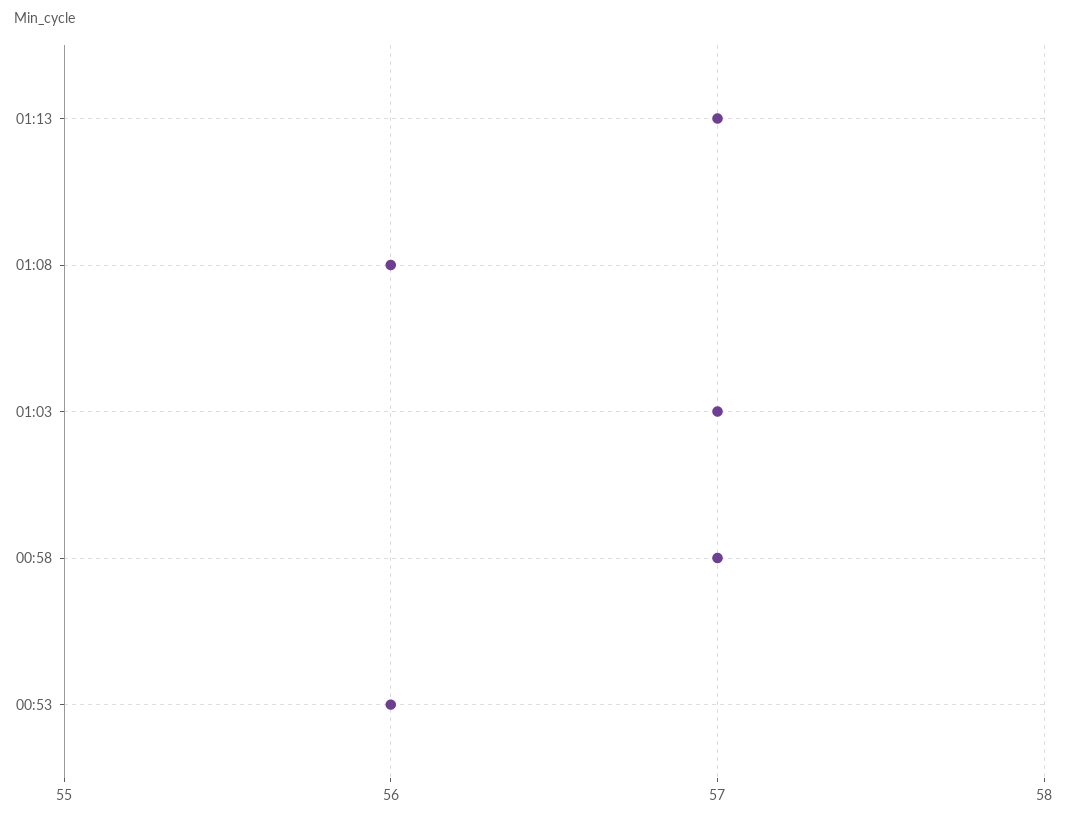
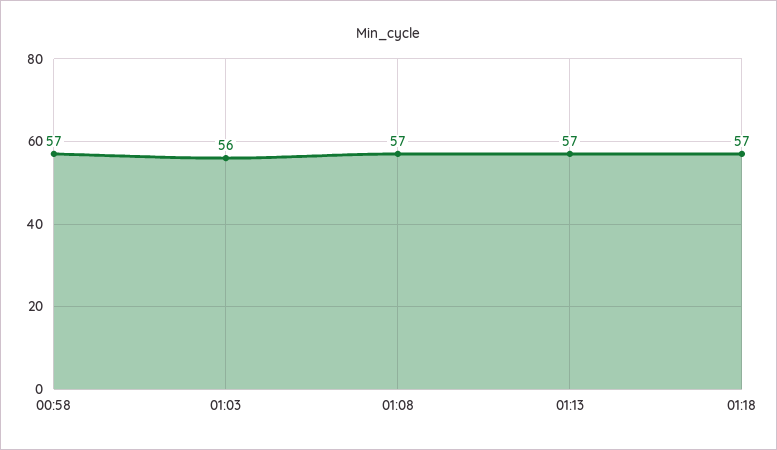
01:08: 56 -> 57
01:03: 57 -> 56
00:53: 56 -> none
01:18: none -> 57

